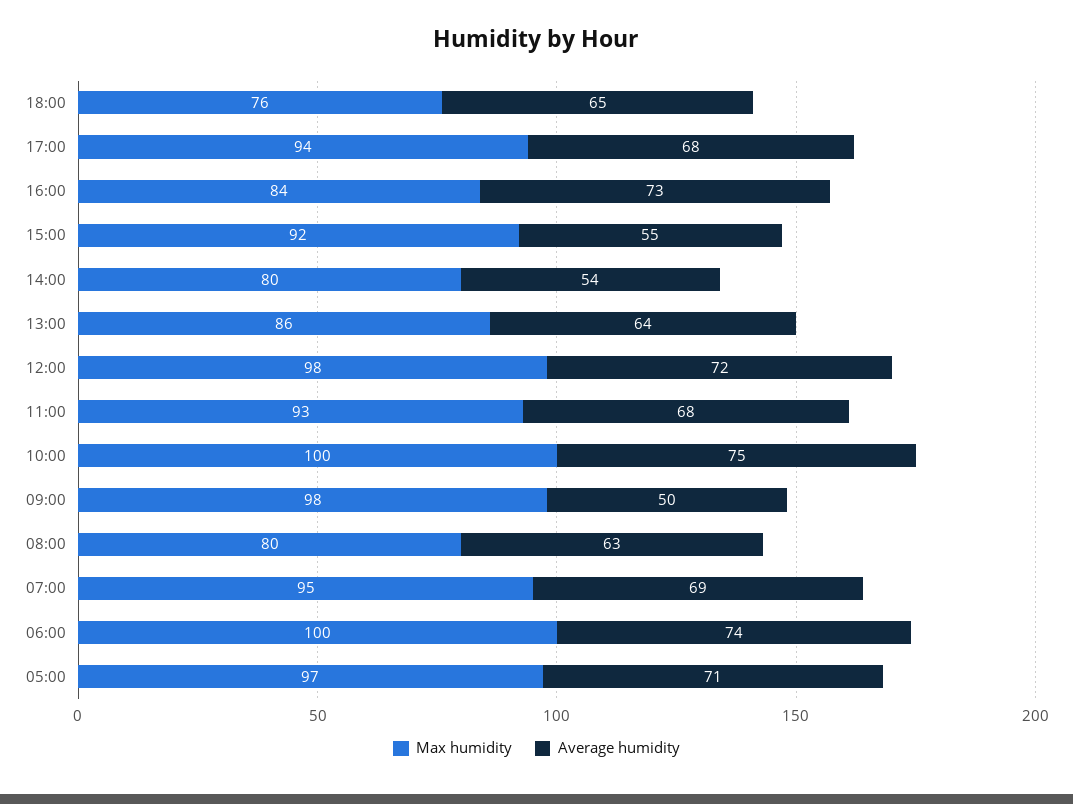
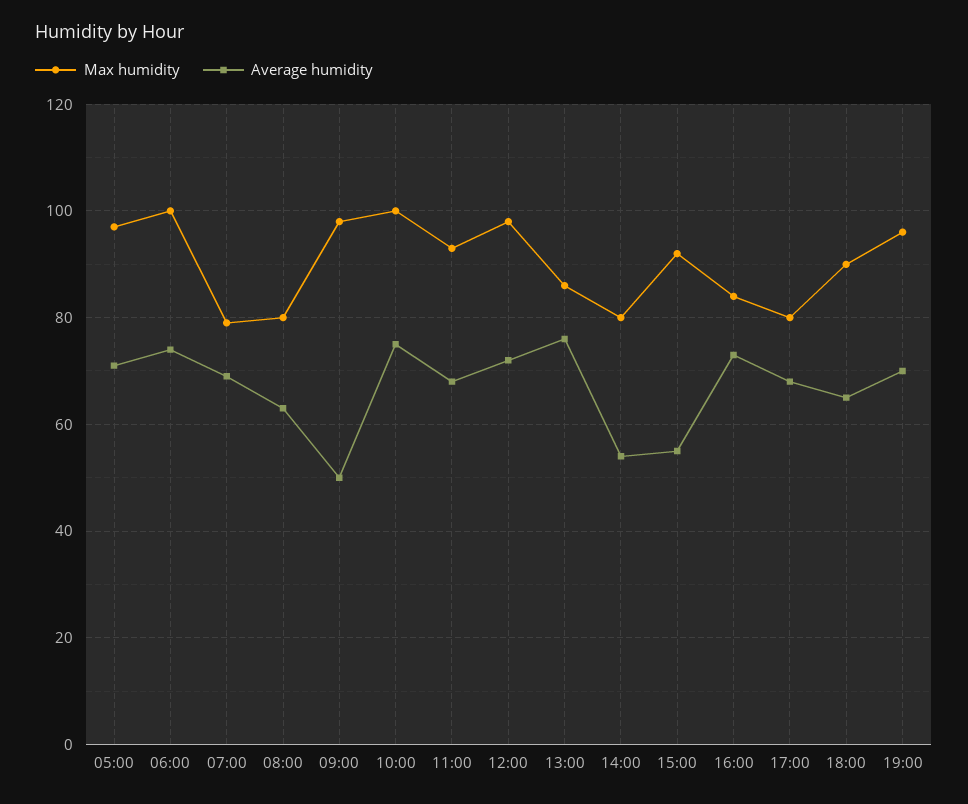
Max humidity, 18:00: 76 -> 90
Max humidity, 17:00: 94 -> 80
Average humidity, 13:00: 64 -> 75
Max humidity, 07:00: 95 -> 80
Max humidity, 19:00: none -> 95
Average humidity, 19:00: none -> 70

